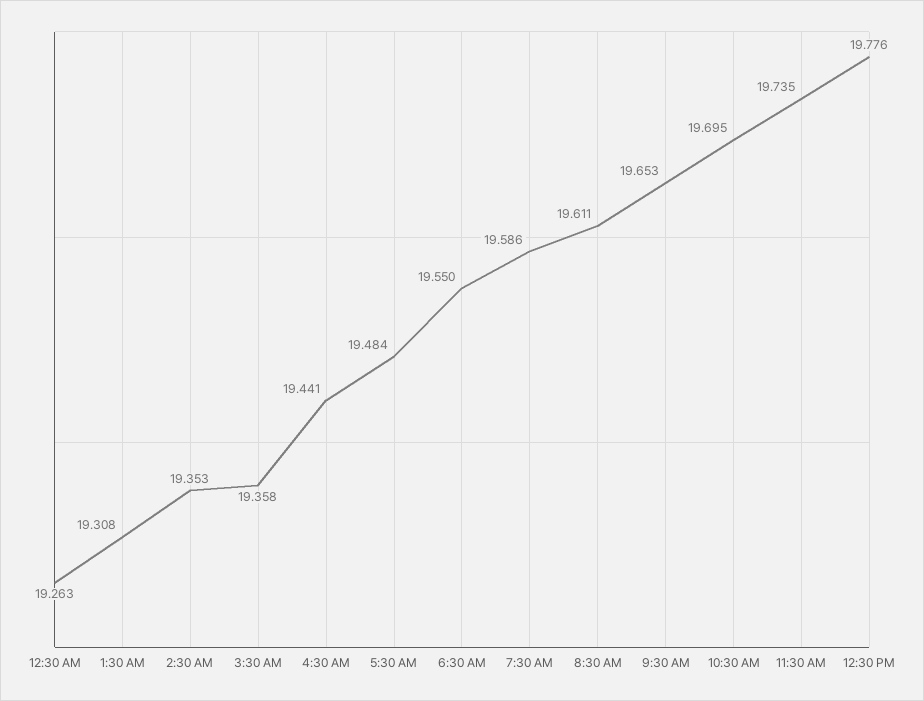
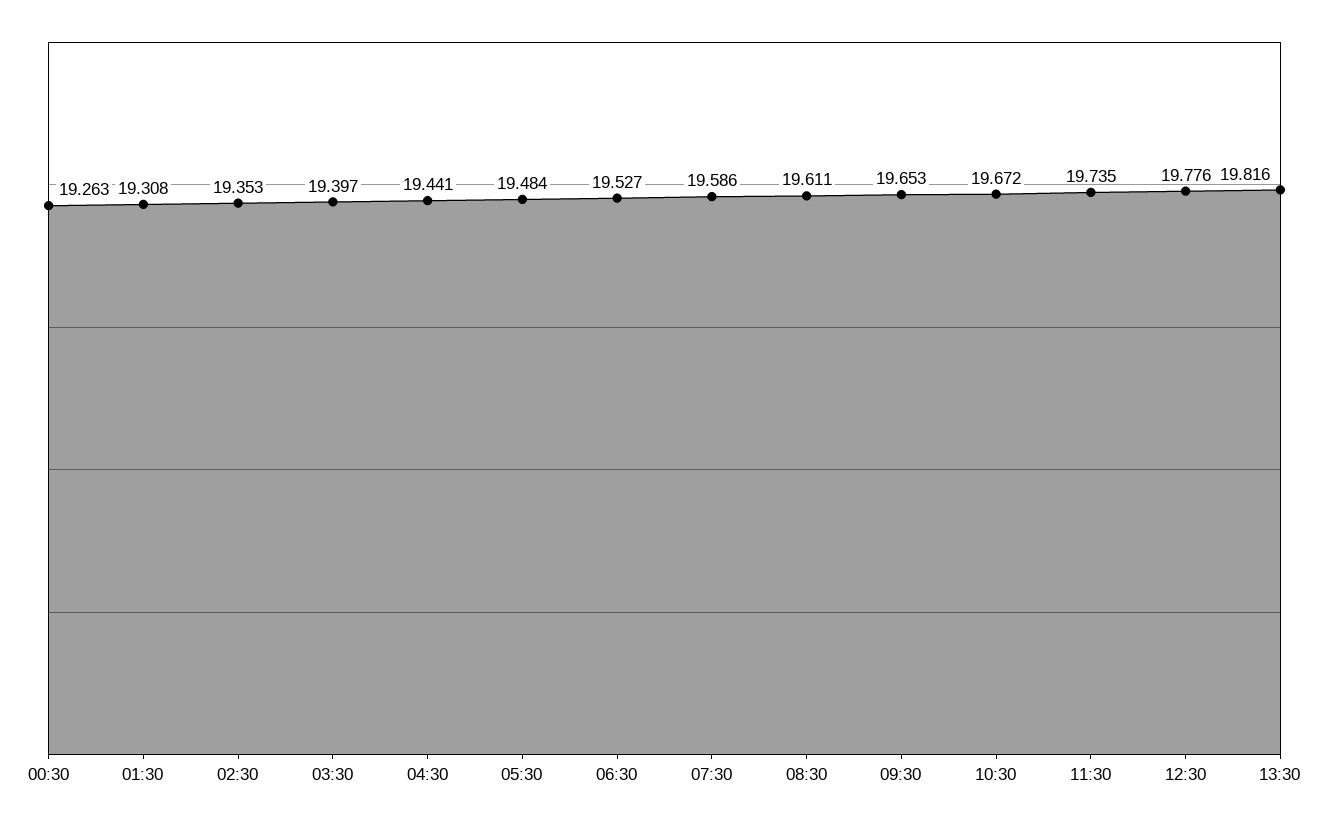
3:30 AM: 19.358 -> 19.397
6:30 AM: 19.55 -> 19.527
10:30 AM: 19.695 -> 19.672
13:30: none -> 19.816

